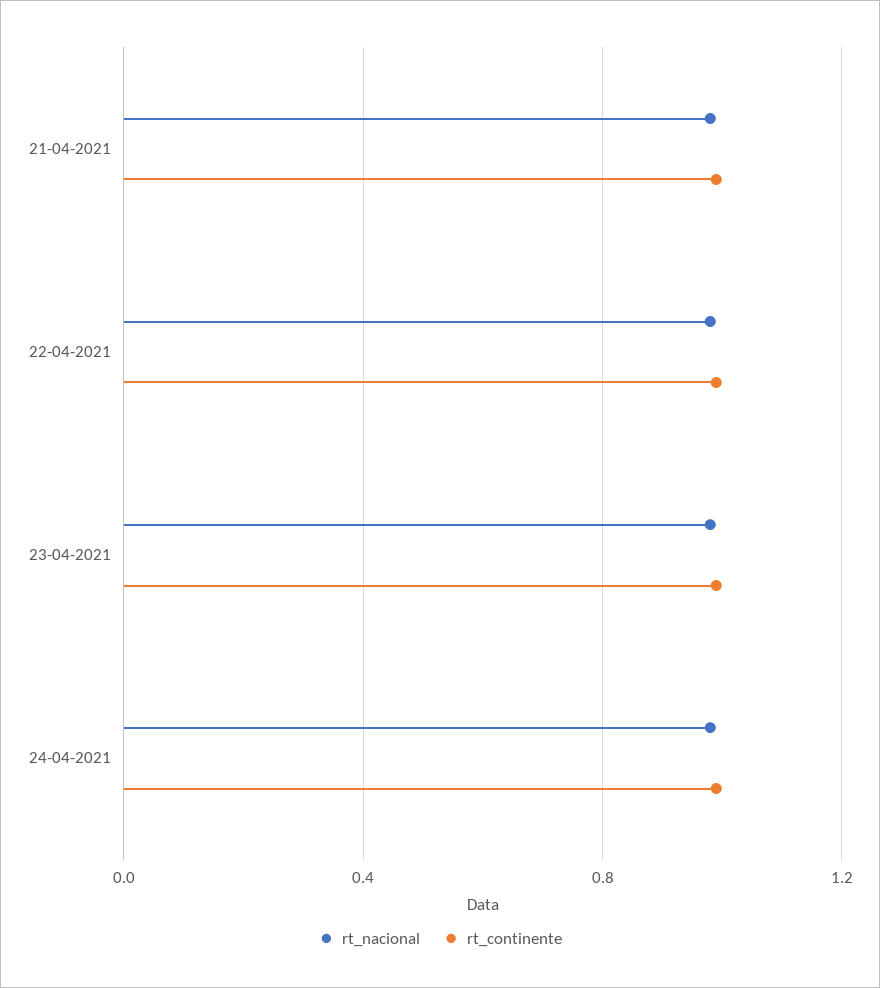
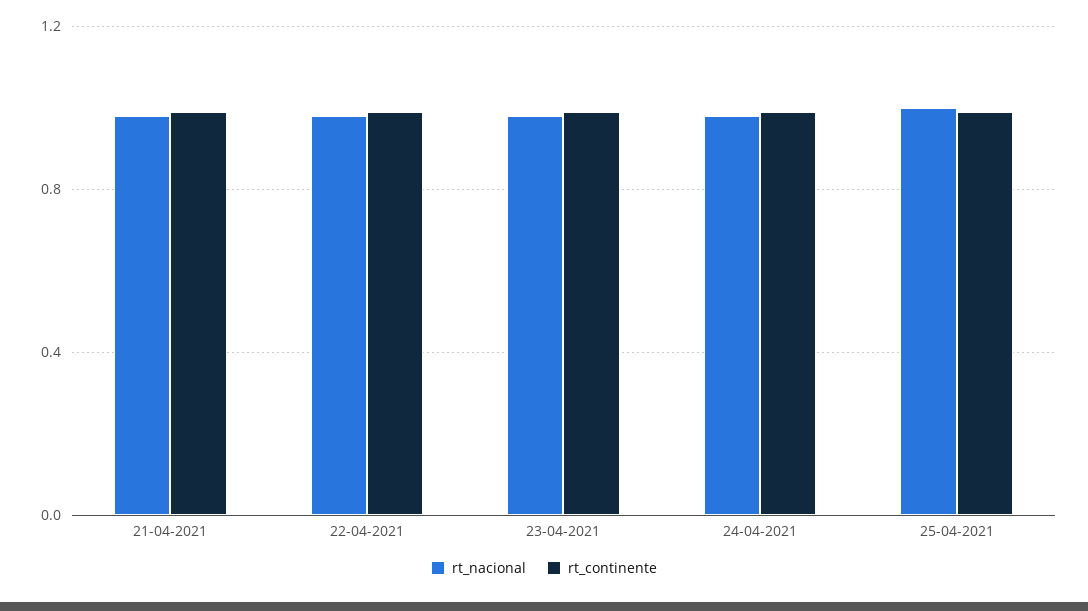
rt_nacional, 25-04-2021: none -> 1
rt_continente, 25-04-2021: none -> 1

